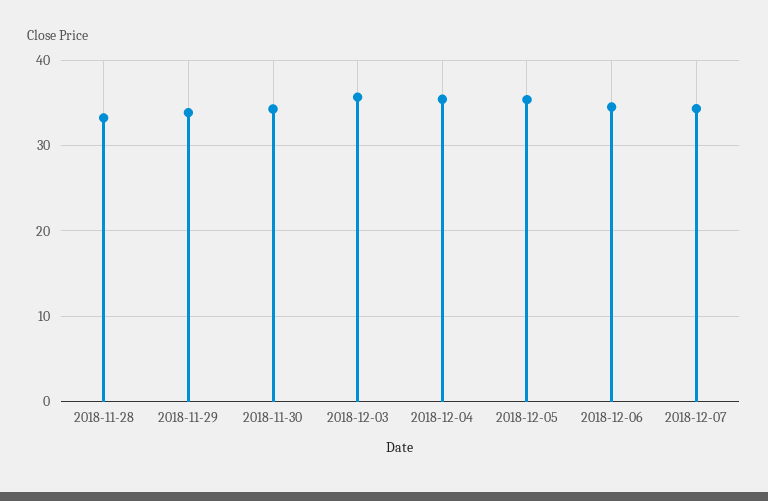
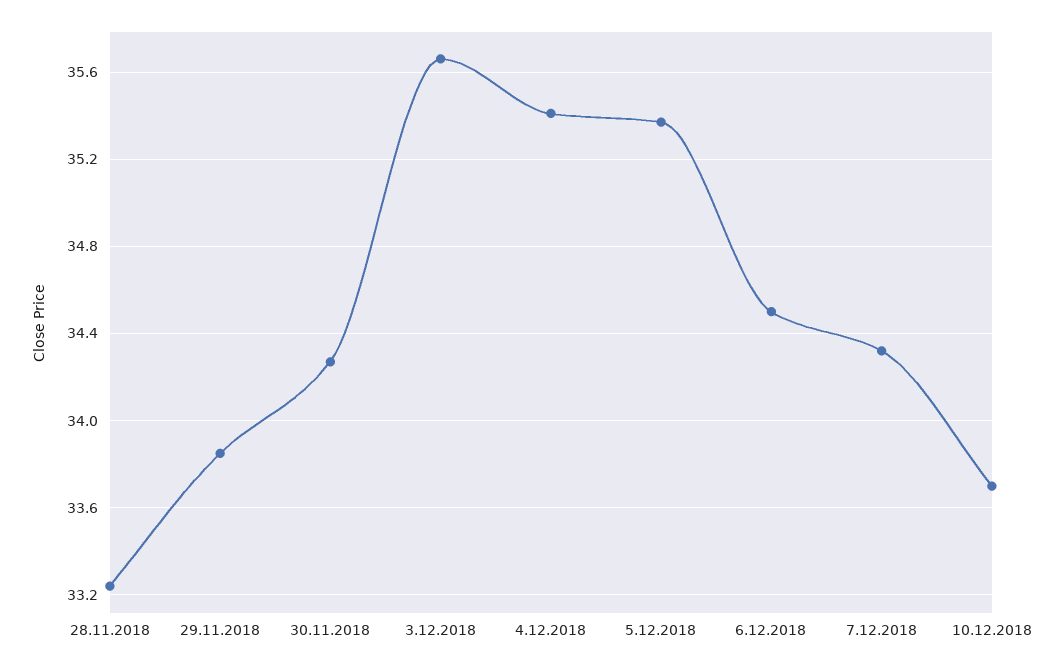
10.12.2018: none -> 33.7

